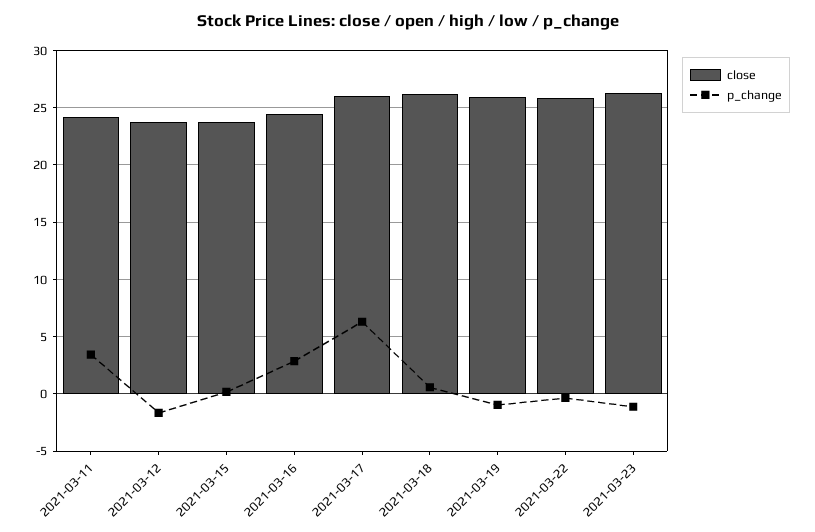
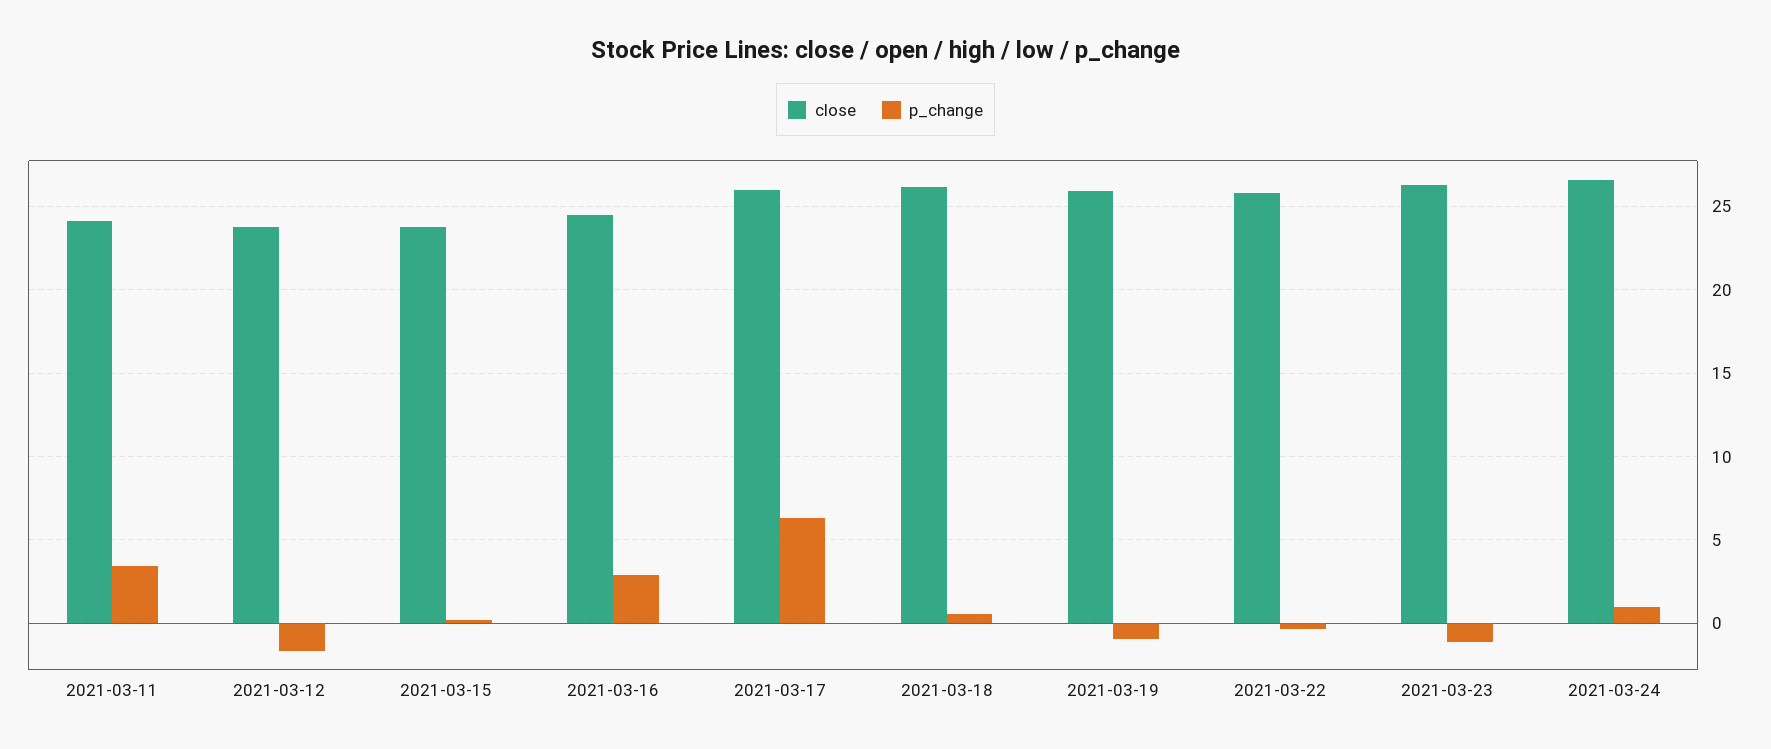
close, 2021-03-24: none -> 26.5
p_change, 2021-03-24: none -> 1

